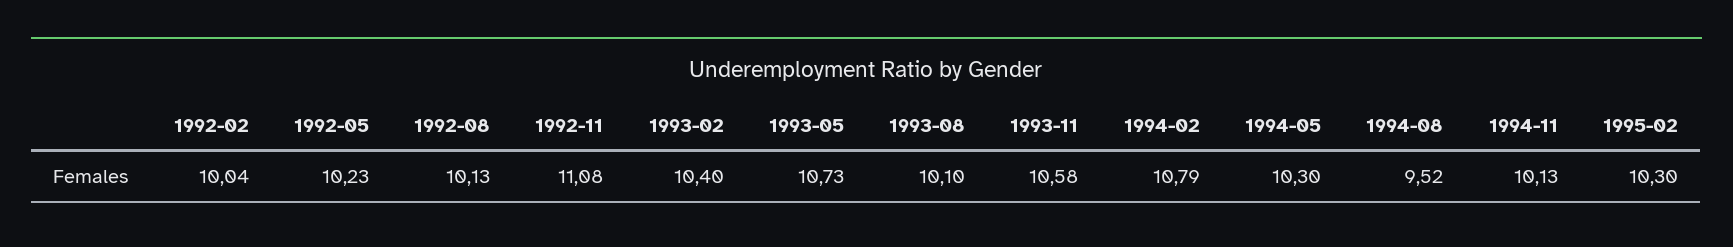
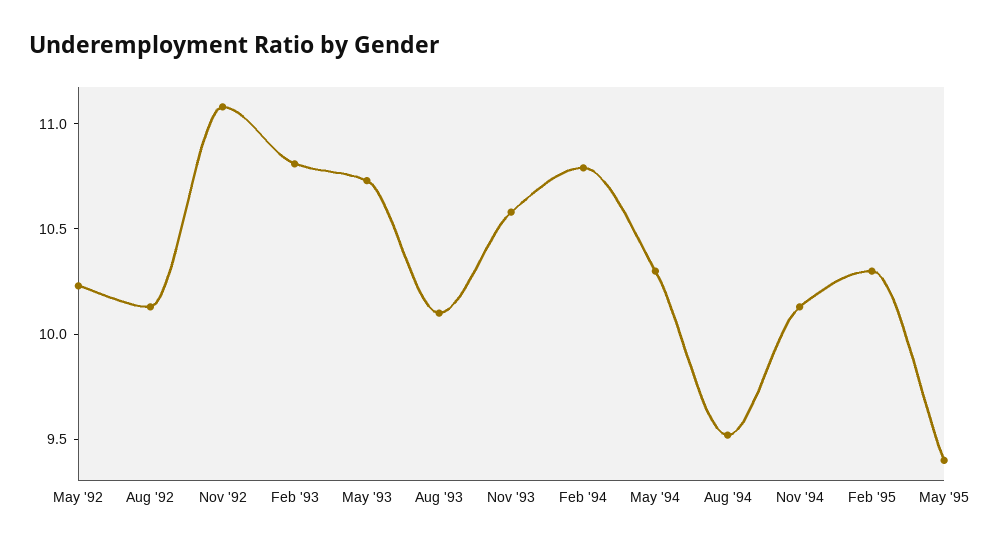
1992-02: 10.04 -> none
1993-02: 10.4 -> 10.8
May '95: none -> 9.4

